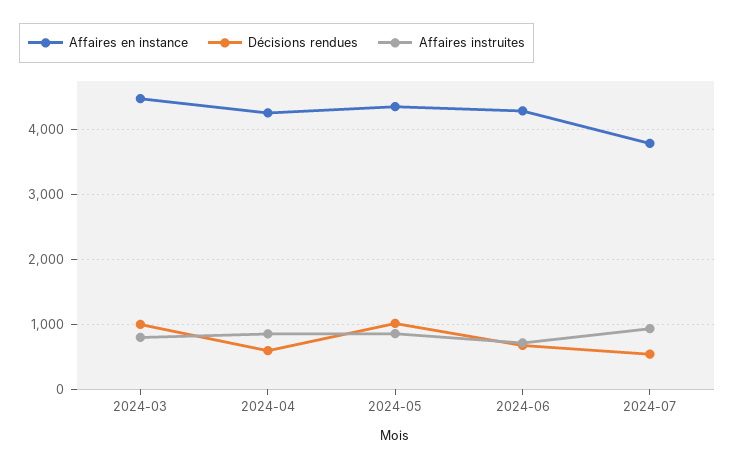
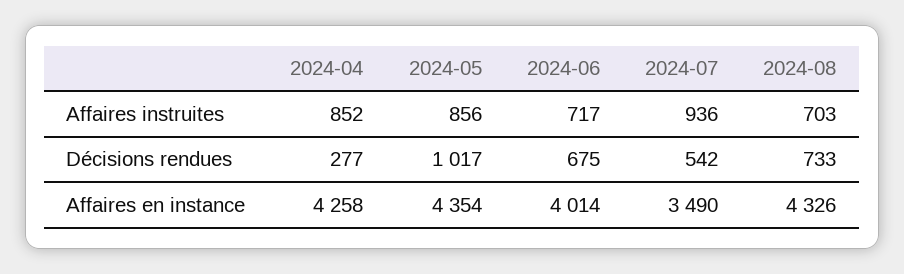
Affaires en instance, 2024-03: 4500 -> none
Décisions rendues, 2024-03: 1000 -> none
Affaires instruites, 2024-03: 800 -> none
Décisions rendues, 2024-04: 600 -> 277
Affaires en instance, 2024-06: 4300 -> 4014
Affaires en instance, 2024-07: 3800 -> 3490
Affaires instruites, 2024-08: none -> 703
Décisions rendues, 2024-08: none -> 733
Affaires en instance, 2024-08: none -> 4326

